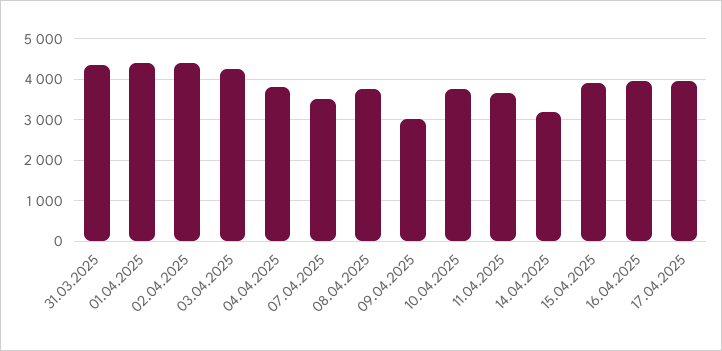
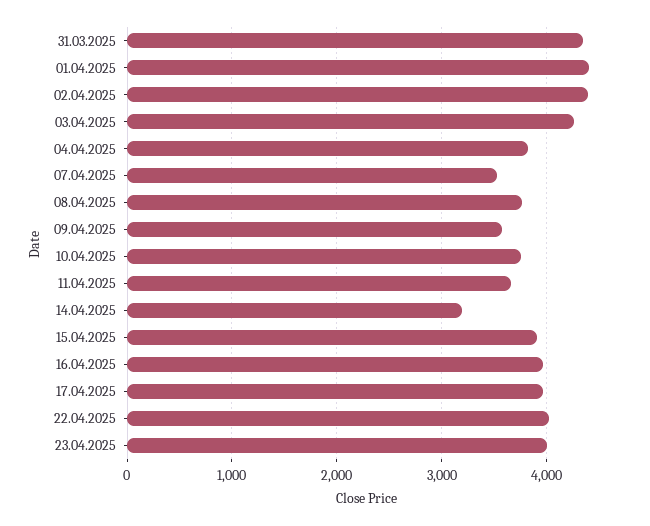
09.04.2025: 3000 -> 3600
22.04.2025: none -> 4000
23.04.2025: none -> 4000

